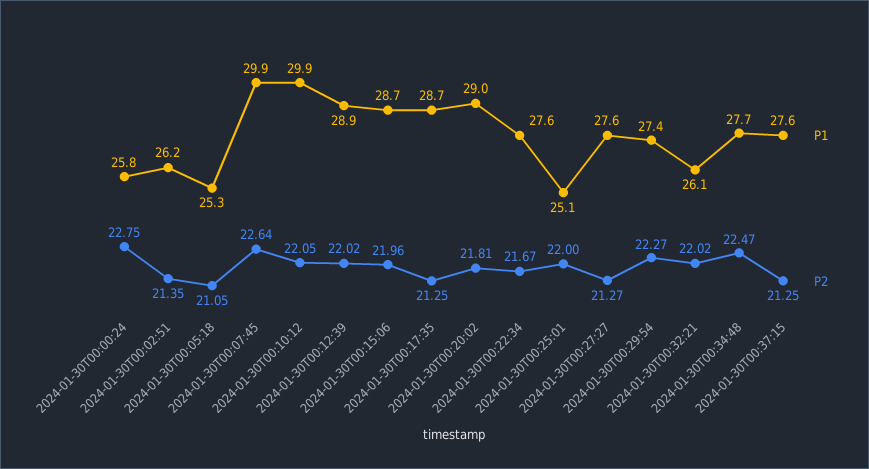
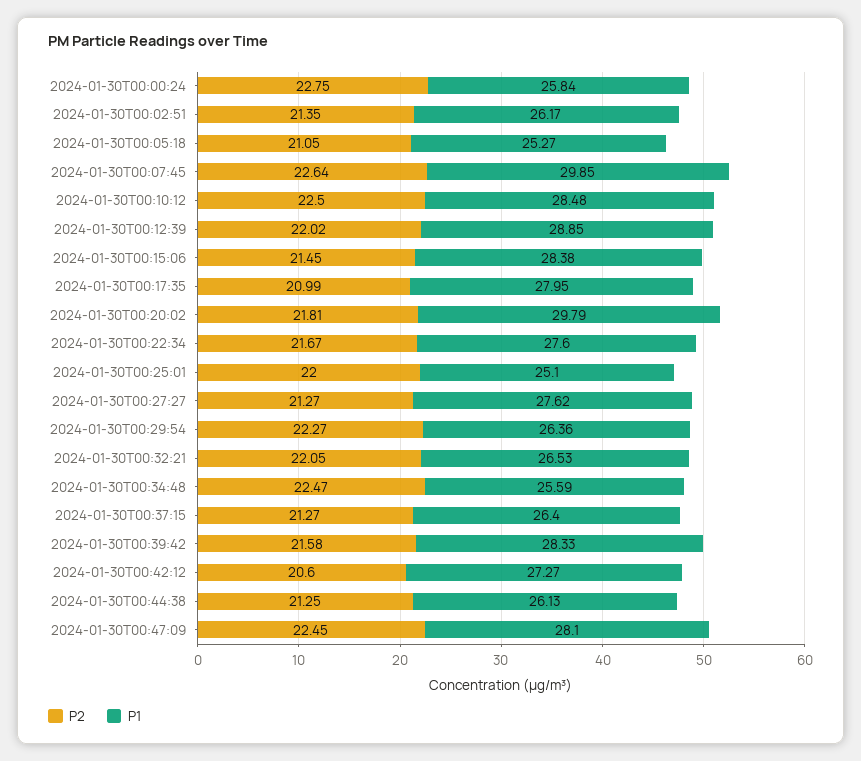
P1, 2024-01-30T00:10:12: 29.9 -> 28.48
P2, 2024-01-30T00:10:12: 22.05 -> 22.5
P1, 2024-01-30T00:15:06: 28.7 -> 28.38
P2, 2024-01-30T00:15:06: 21.96 -> 21.45
P1, 2024-01-30T00:17:35: 28.7 -> 27.95
P2, 2024-01-30T00:17:35: 21.25 -> 20.99
P1, 2024-01-30T00:20:02: 29 -> 29.79
P1, 2024-01-30T00:29:54: 27.4 -> 26.36
P1, 2024-01-30T00:32:21: 26.1 -> 26.53
P2, 2024-01-30T00:32:21: 22.02 -> 22.05
P1, 2024-01-30T00:34:48: 27.7 -> 25.59
P1, 2024-01-30T00:37:15: 27.6 -> 26.4
P2, 2024-01-30T00:37:15: 21.25 -> 21.27
P2, 2024-01-30T00:39:42: none -> 21.58
P1, 2024-01-30T00:39:42: none -> 28.33
P2, 2024-01-30T00:42:12: none -> 20.6
P1, 2024-01-30T00:42:12: none -> 27.27
P2, 2024-01-30T00:44:38: none -> 21.25
P1, 2024-01-30T00:44:38: none -> 26.13
P2, 2024-01-30T00:47:09: none -> 22.45
P1, 2024-01-30T00:47:09: none -> 28.1

